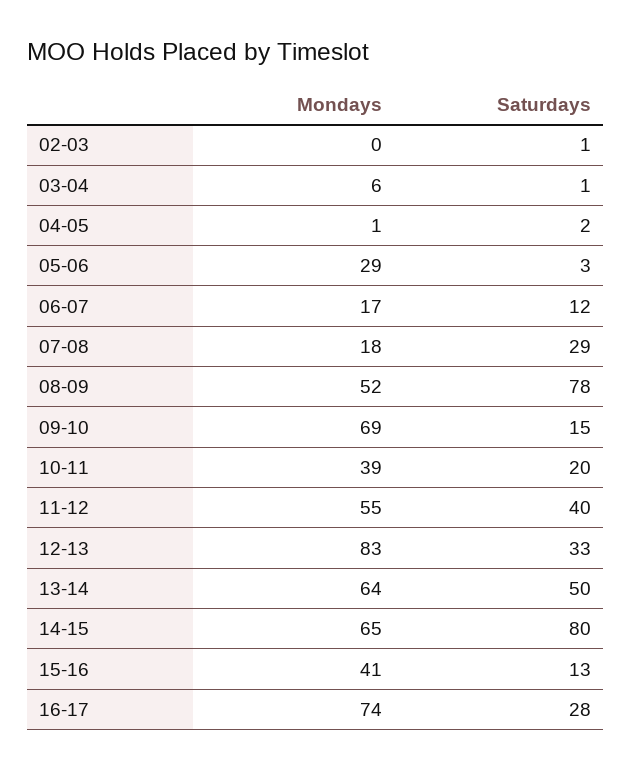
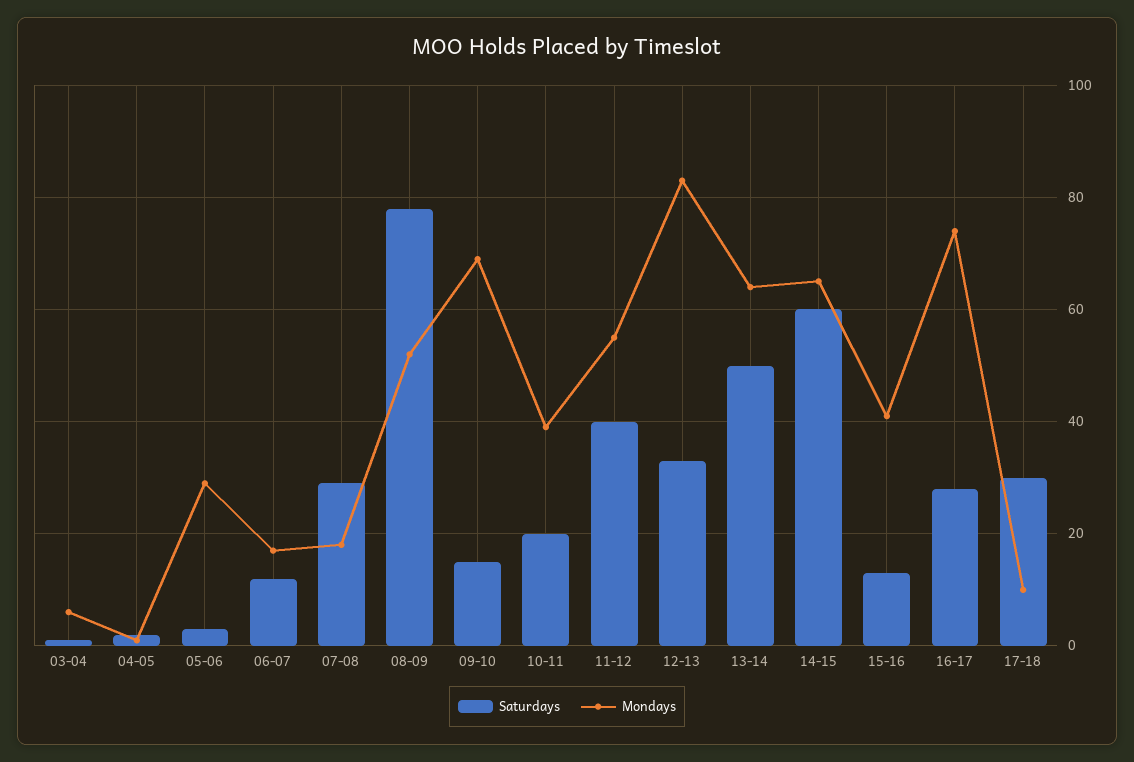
Mondays, 02-03: 0 -> none
Saturdays, 02-03: 1 -> none
Saturdays, 14-15: 80 -> 60
Saturdays, 17-18: none -> 30
Mondays, 17-18: none -> 10

